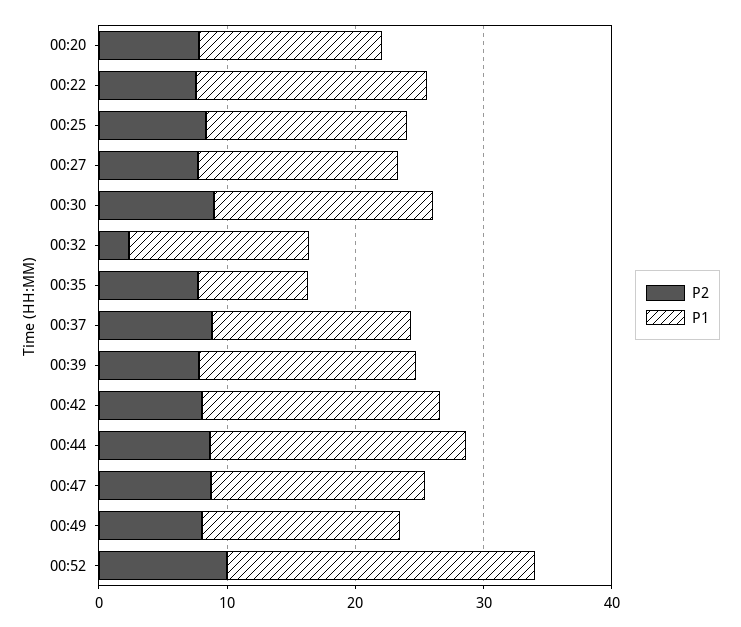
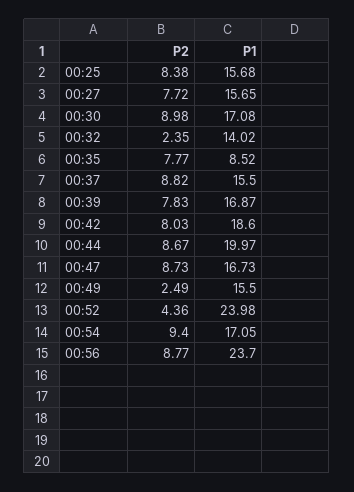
P2, 00:20: 8 -> none
P1, 00:20: 14 -> none
P2, 00:22: 8 -> none
P1, 00:22: 18 -> none
P2, 00:49: 8 -> 2.49
P2, 00:52: 10 -> 4.36
P2, 00:54: none -> 9.4
P1, 00:54: none -> 17.05
P2, 00:56: none -> 8.77
P1, 00:56: none -> 23.7

